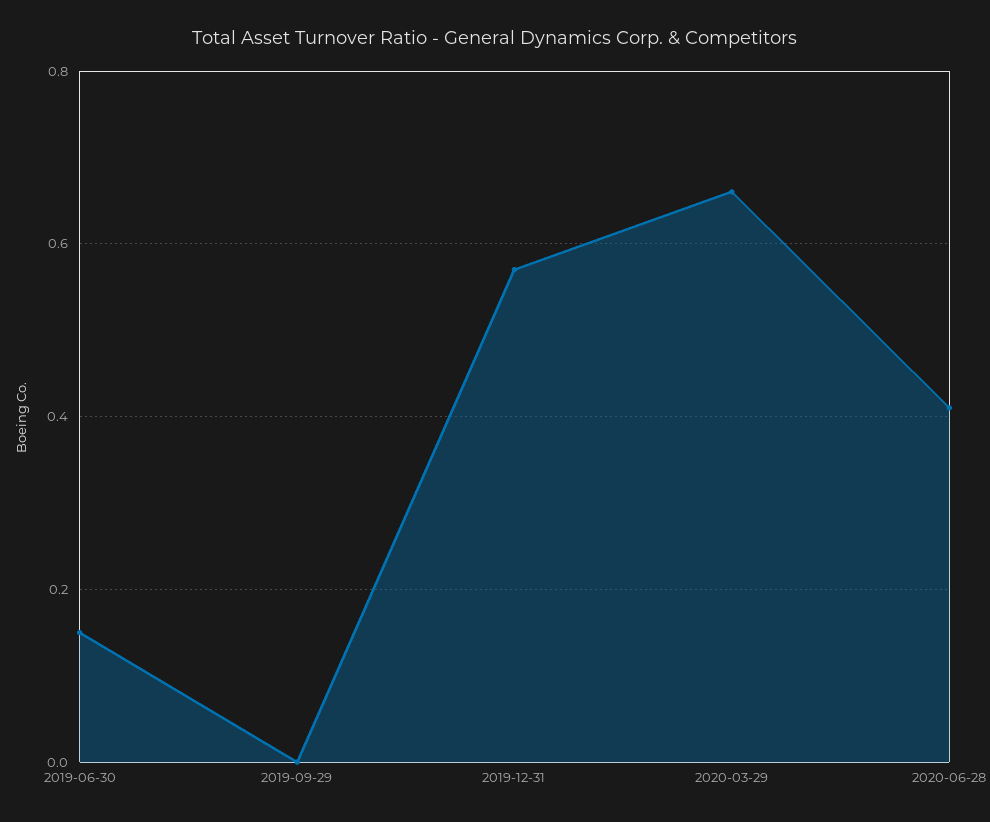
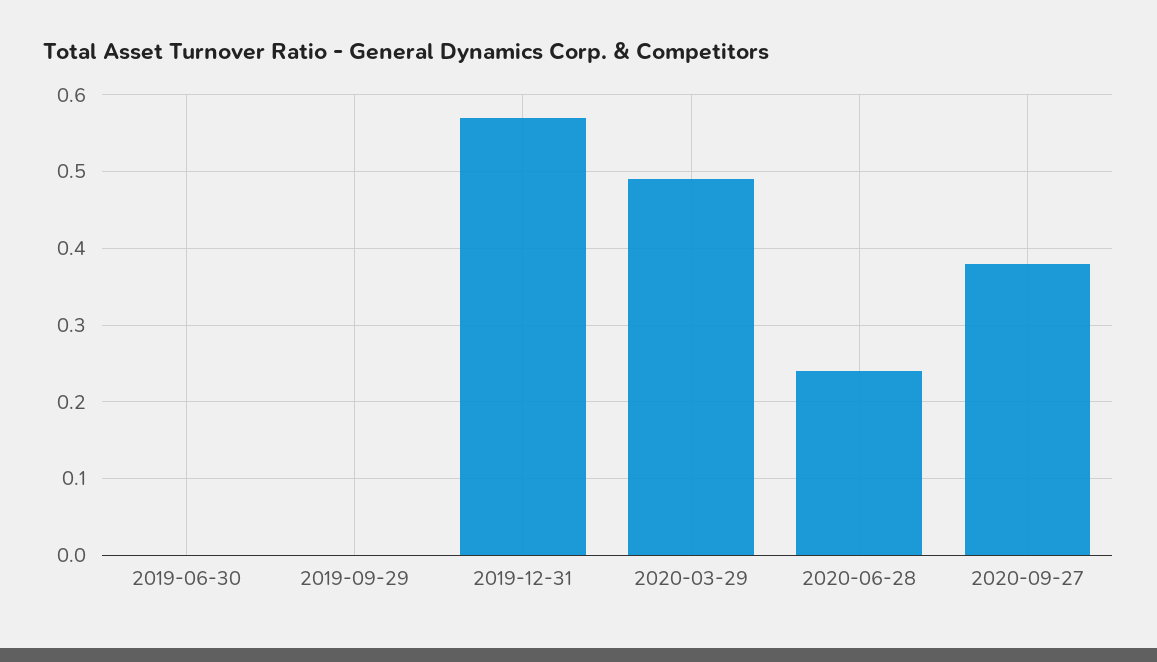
2019-06-30: 0.15 -> 0
2020-03-29: 0.65 -> 0.49
2020-06-28: 0.4 -> 0.24
2020-09-27: none -> 0.38

